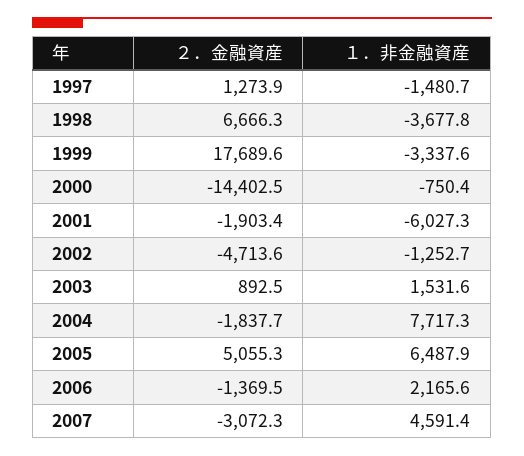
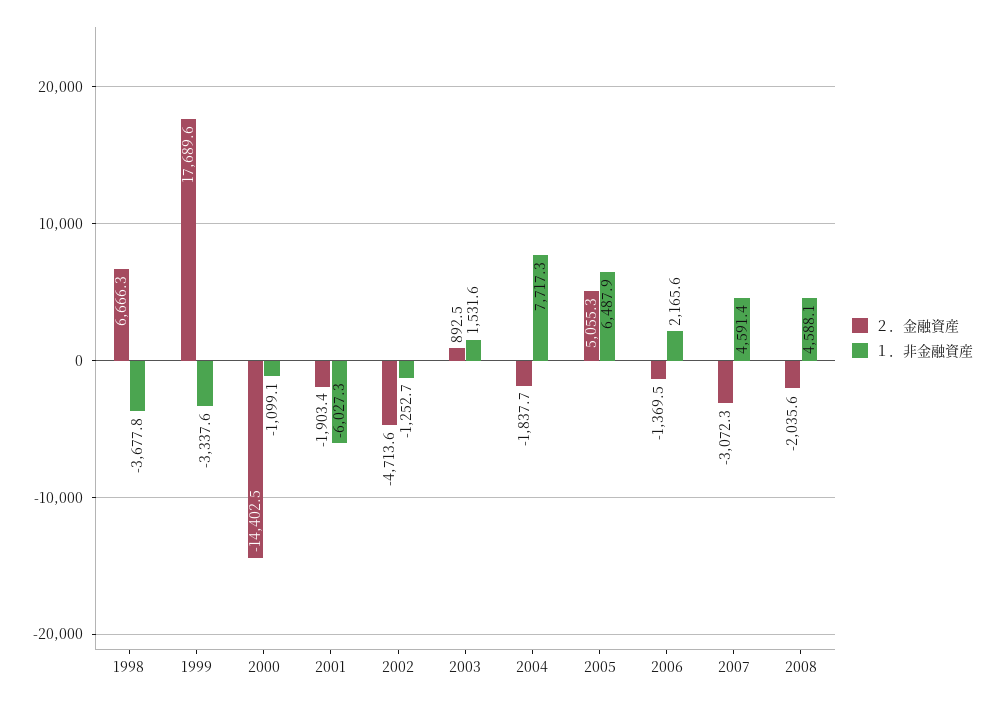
２．金融資産, 1997: 1273.9 -> none
１．非金融資産, 1997: -1480.7 -> none
１．非金融資産, 2000: -750.4 -> -1099.1
２．金融資産, 2008: none -> -2035.6
１．非金融資産, 2008: none -> 4588.1

